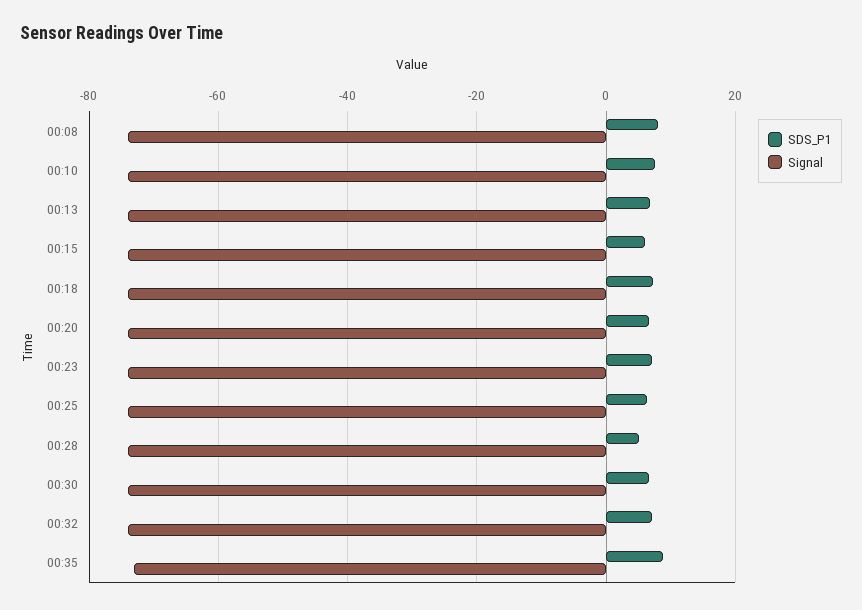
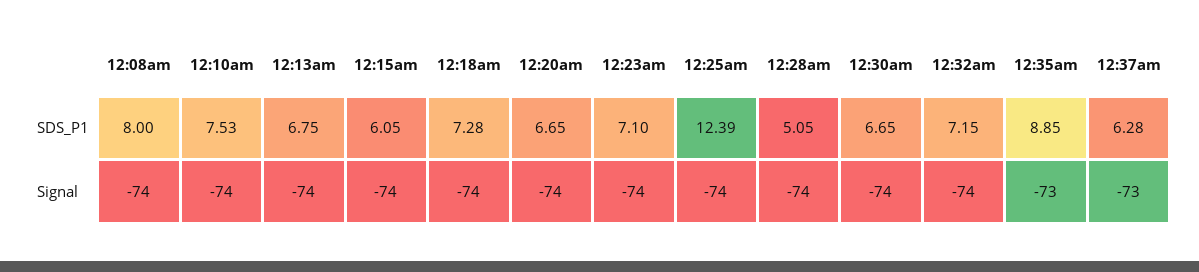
SDS_P1, 00:25: 6 -> 12.39
SDS_P1, 12:37am: none -> 6.28
Signal, 12:37am: none -> -73

